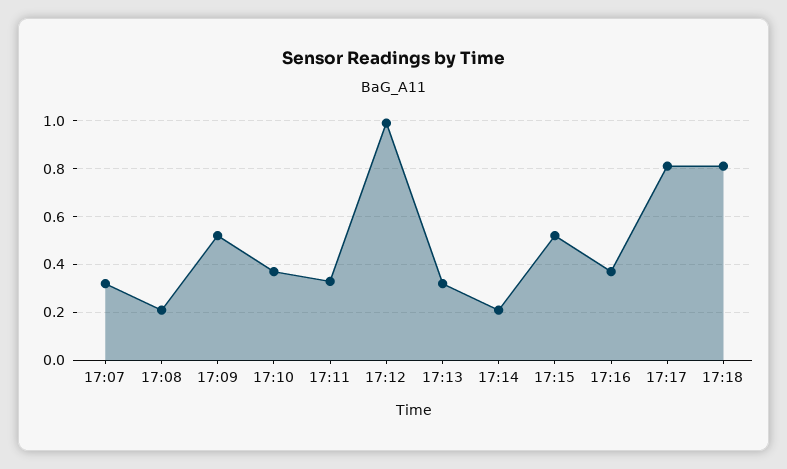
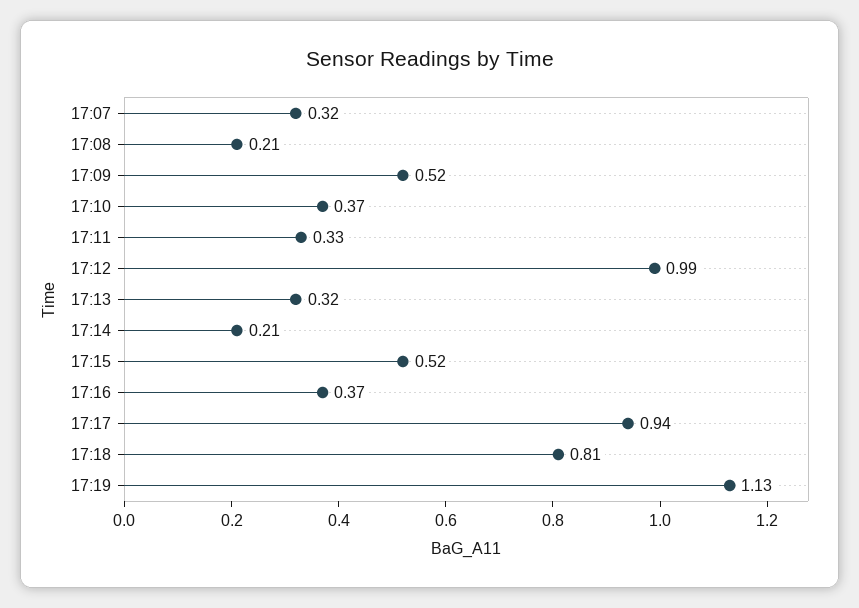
17:17: 0.8 -> 0.94
17:19: none -> 1.13

